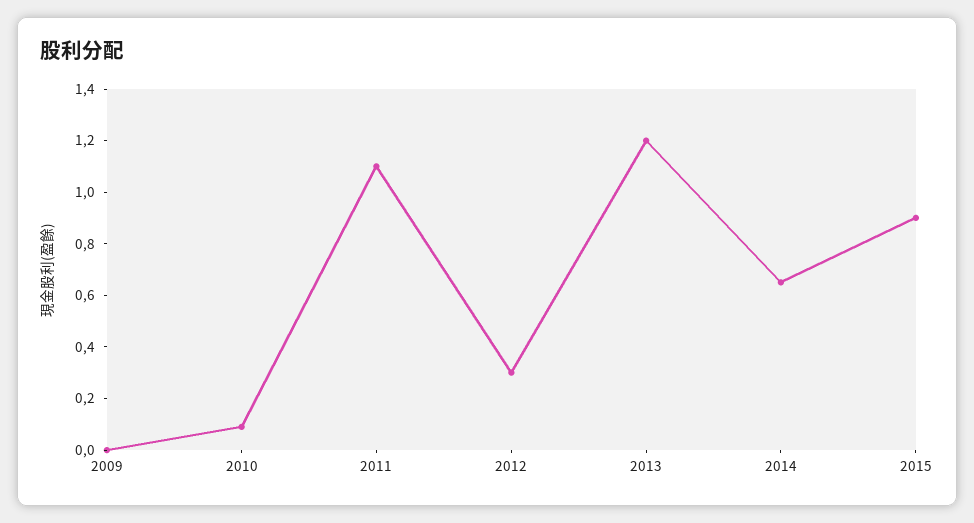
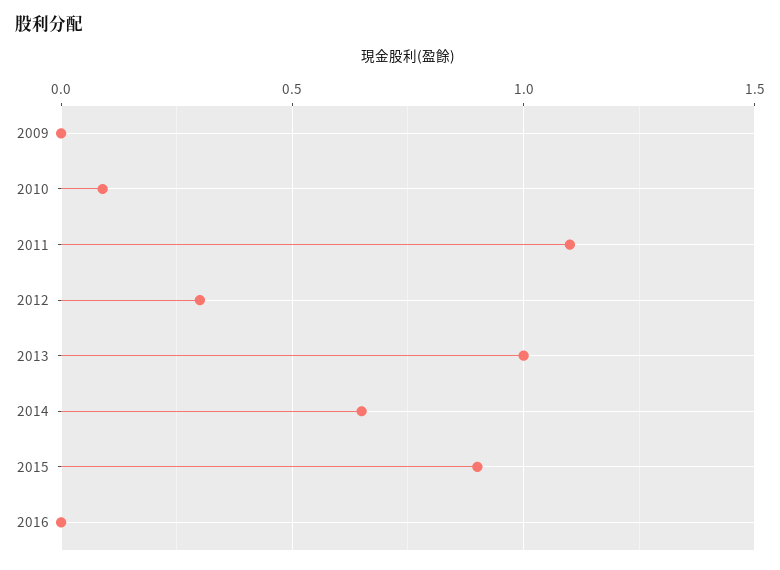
2013: 1.2 -> 1
2016: none -> 0

